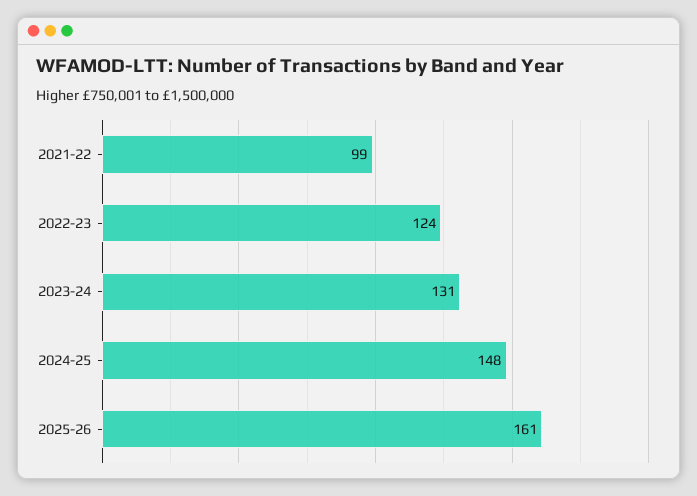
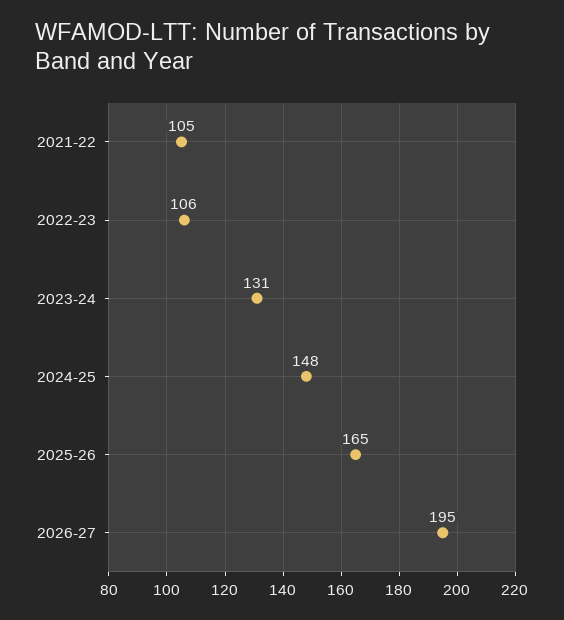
2021-22: 99 -> 105
2022-23: 124 -> 106
2025-26: 161 -> 165
2026-27: none -> 195

